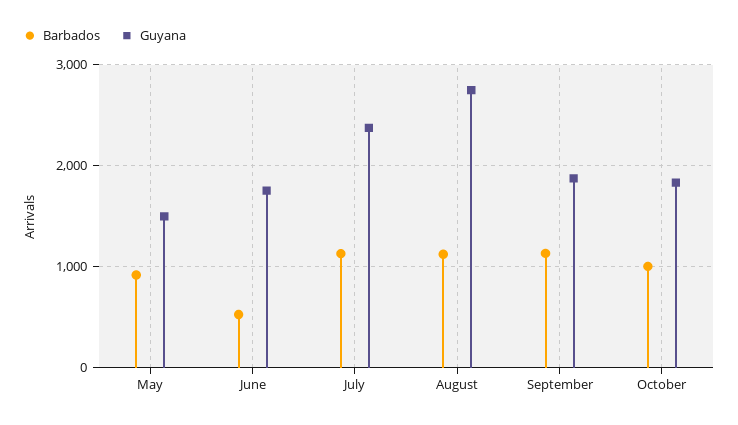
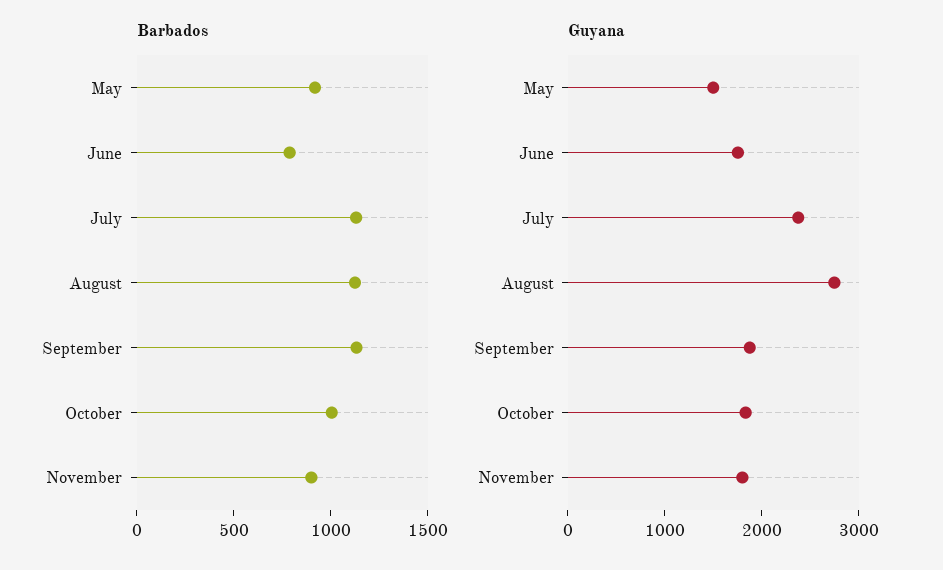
Barbados, June: 500 -> 800
Barbados, November: none -> 900
Guyana, November: none -> 1800

